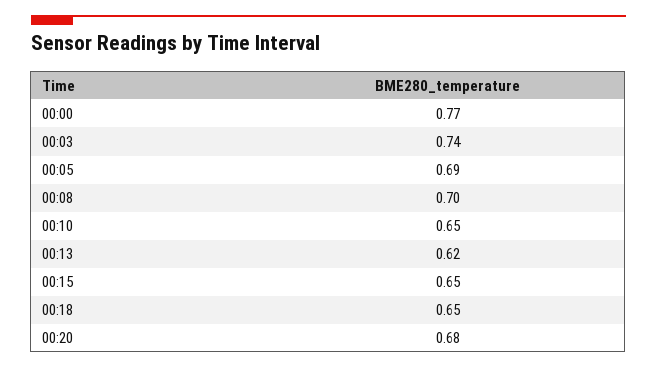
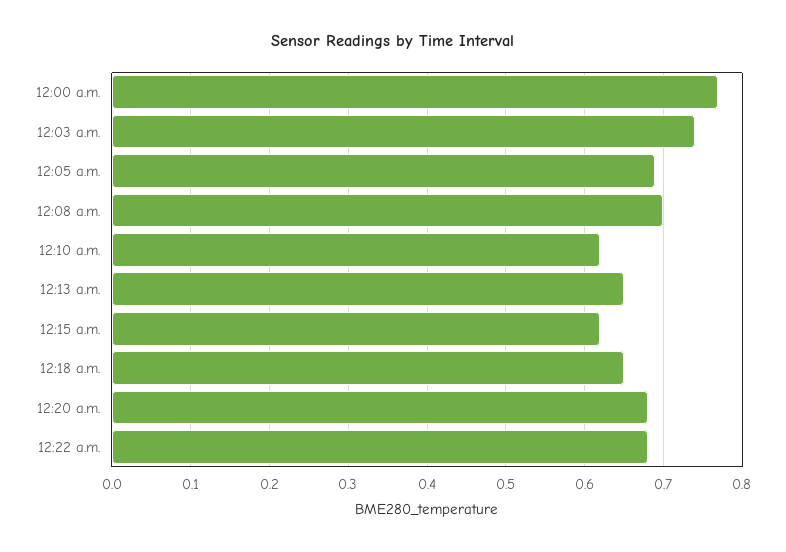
00:10: 0.65 -> 0.62
00:13: 0.62 -> 0.65
00:15: 0.65 -> 0.62
12:22 a.m.: none -> 0.68

